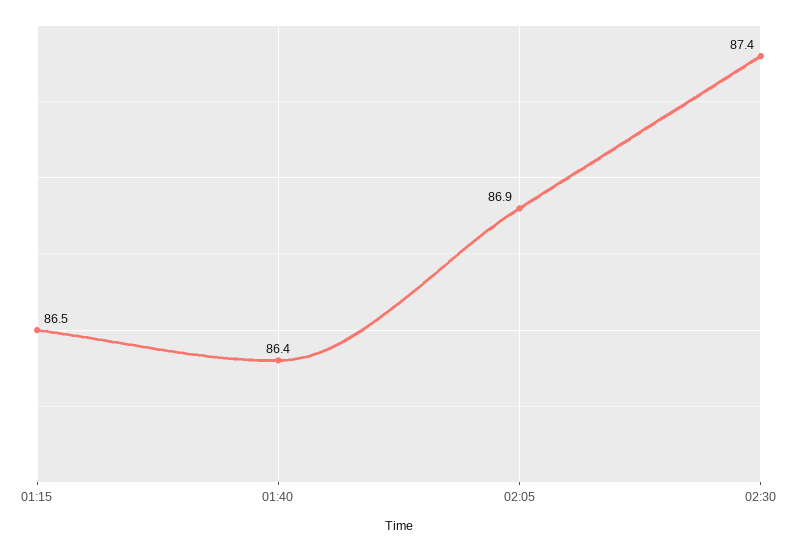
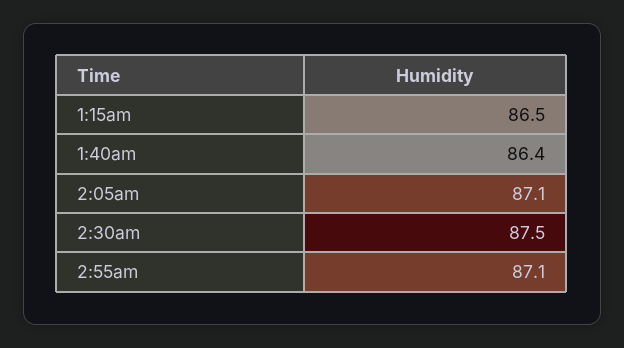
02:05: 86.9 -> 87.1
02:30: 87.4 -> 87.5
2:55am: none -> 87.1

